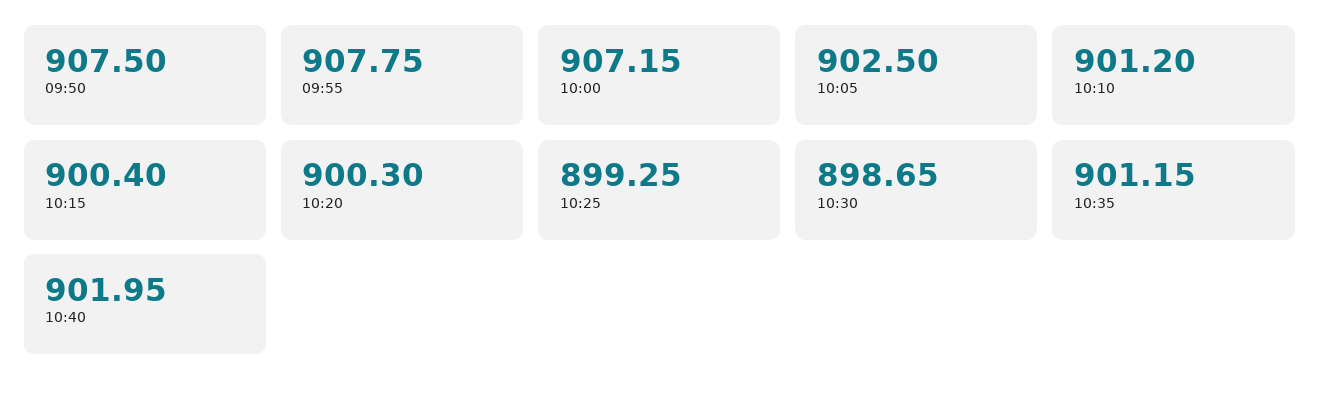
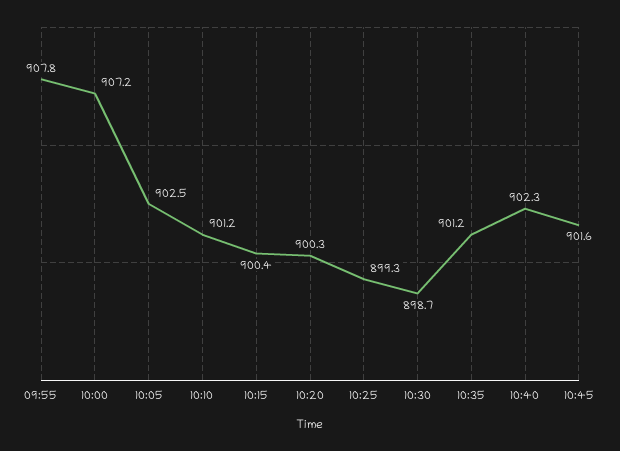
09:50: 907.5 -> none
10:40: 901.95 -> 902.3
10:45: none -> 901.6

